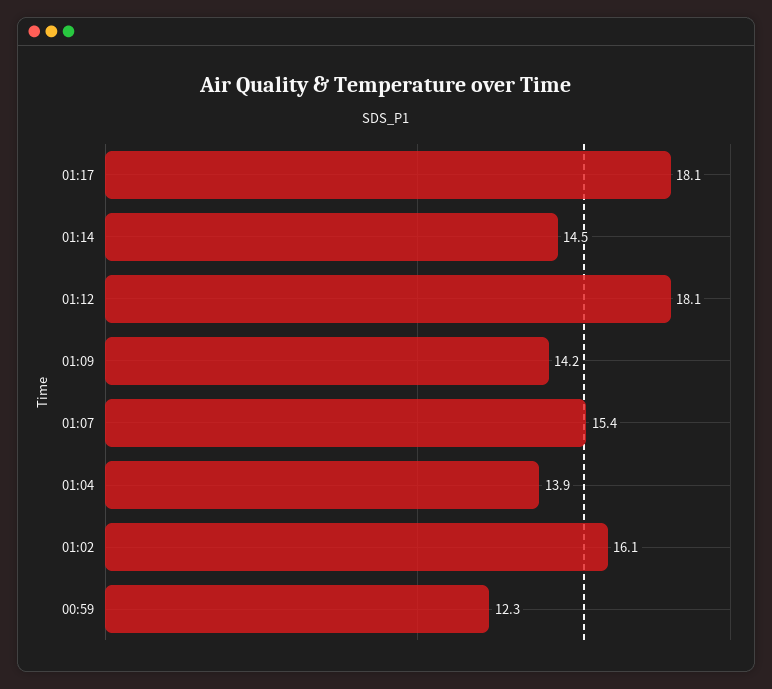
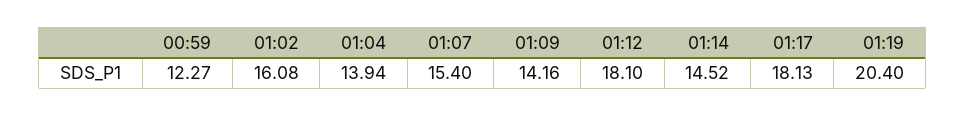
01:19: none -> 20.4

